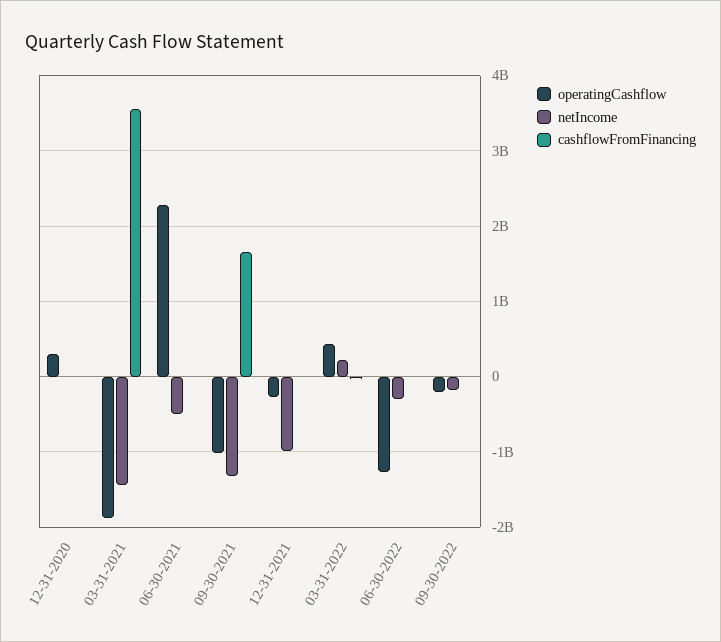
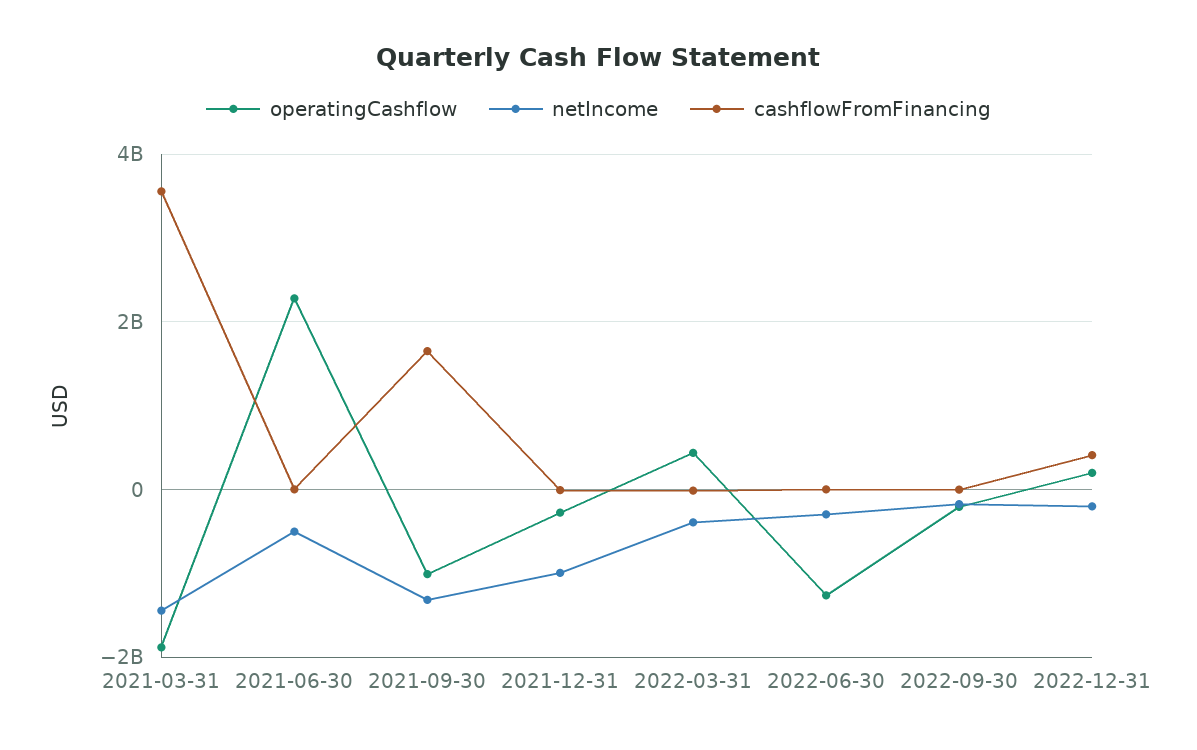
operatingCashflow, 12-31-2020: 300000000 -> none
netIncome, 12-31-2020: 0 -> none
cashflowFromFinancing, 12-31-2020: 0 -> none
netIncome, 03-31-2022: 200000000 -> -400000000
operatingCashflow, 2022-12-31: none -> 200000000
netIncome, 2022-12-31: none -> -200000000
cashflowFromFinancing, 2022-12-31: none -> 400000000

